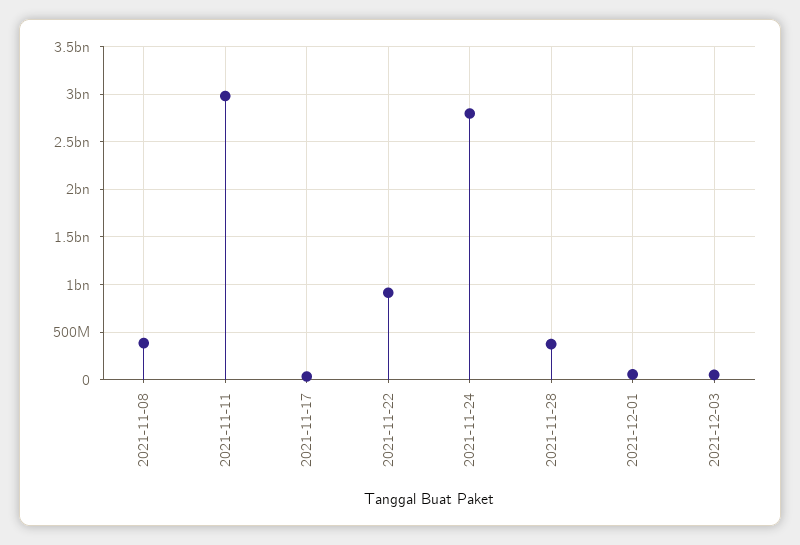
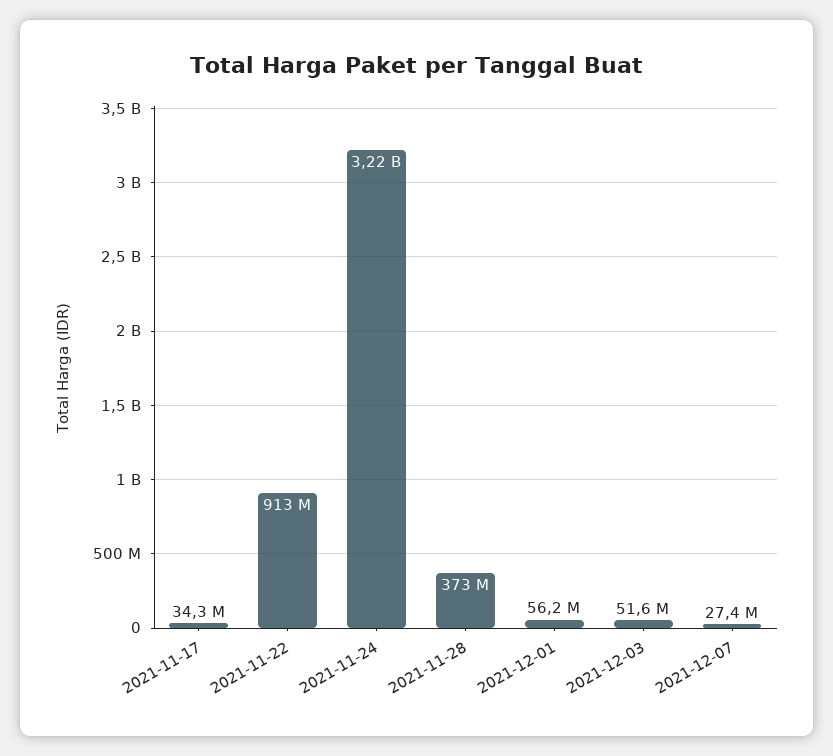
2021-11-08: 400000000 -> none
2021-11-11: 3000000000 -> none
2021-11-24: 2800000000 -> 3220000000
2021-12-07: none -> 27400000

